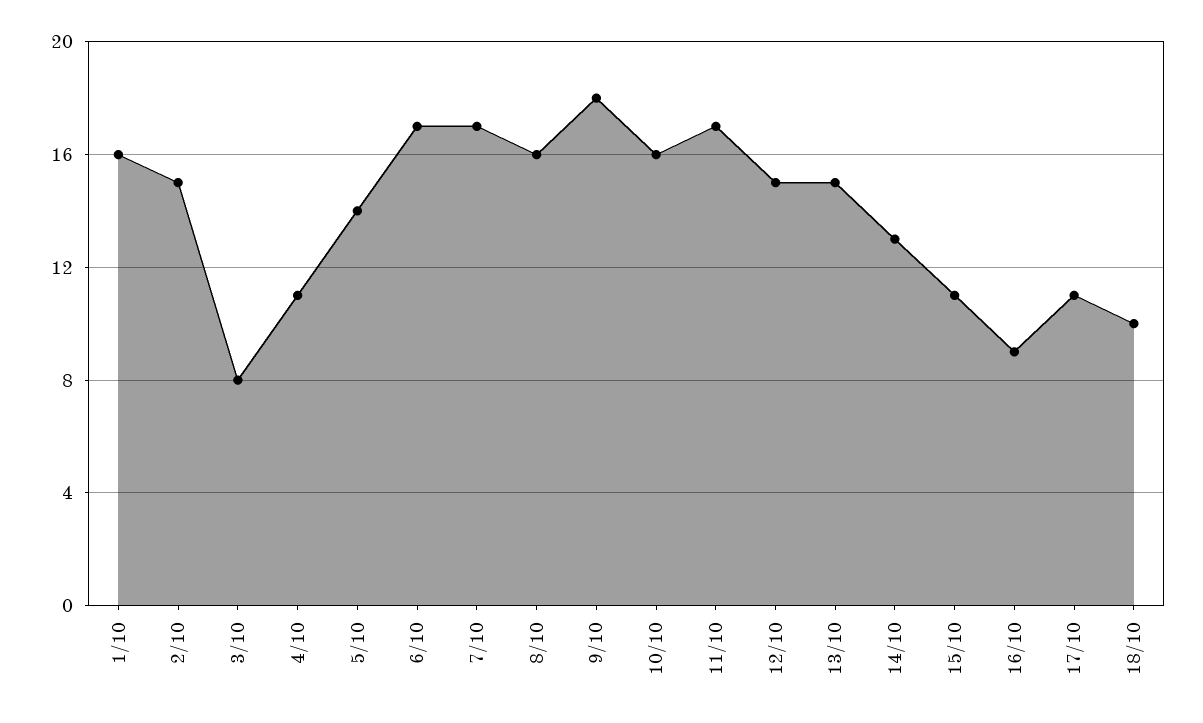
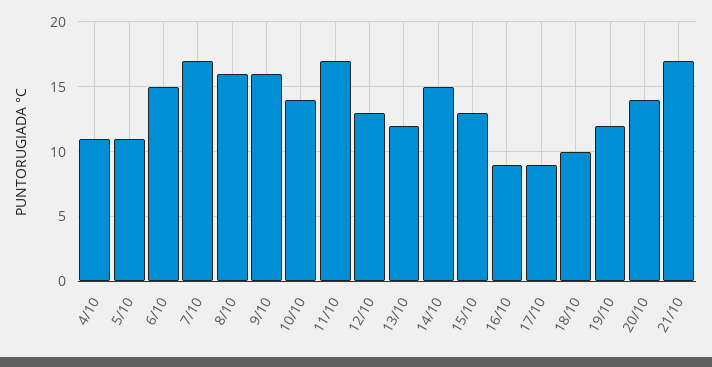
1/10: 16 -> none
2/10: 15 -> none
3/10: 8 -> none
5/10: 14 -> 11
6/10: 17 -> 15
9/10: 18 -> 16
10/10: 16 -> 14
12/10: 15 -> 13
13/10: 15 -> 12
14/10: 13 -> 15
15/10: 11 -> 13
17/10: 11 -> 9
19/10: none -> 12
20/10: none -> 14
21/10: none -> 17

